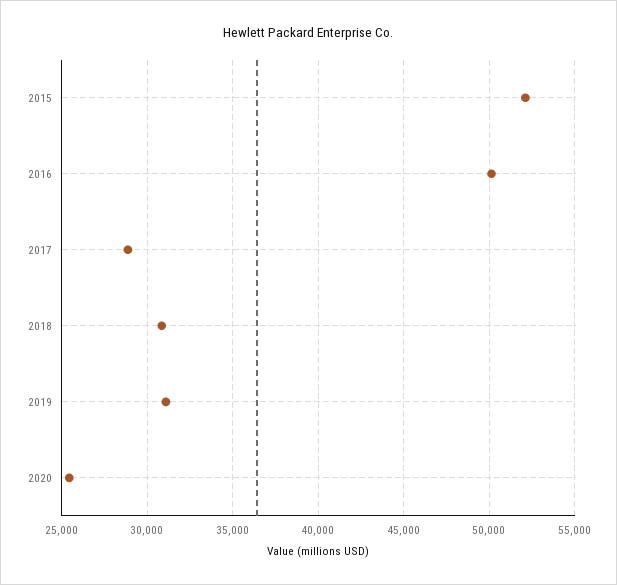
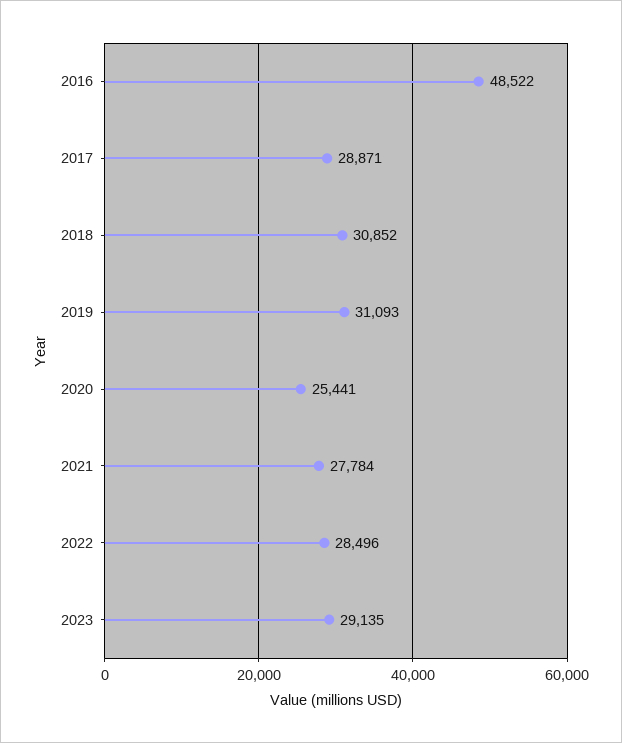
2015: 52000 -> none
2016: 50000 -> 48522
2021: none -> 27784
2022: none -> 28496
2023: none -> 29135

